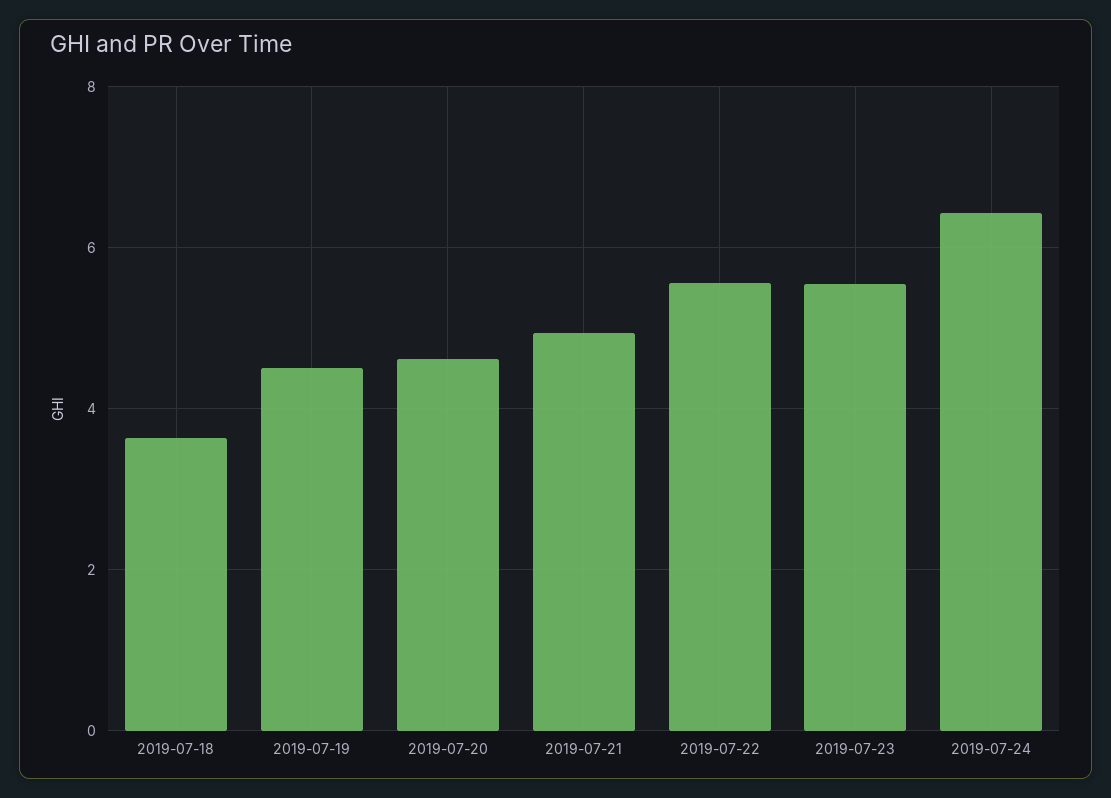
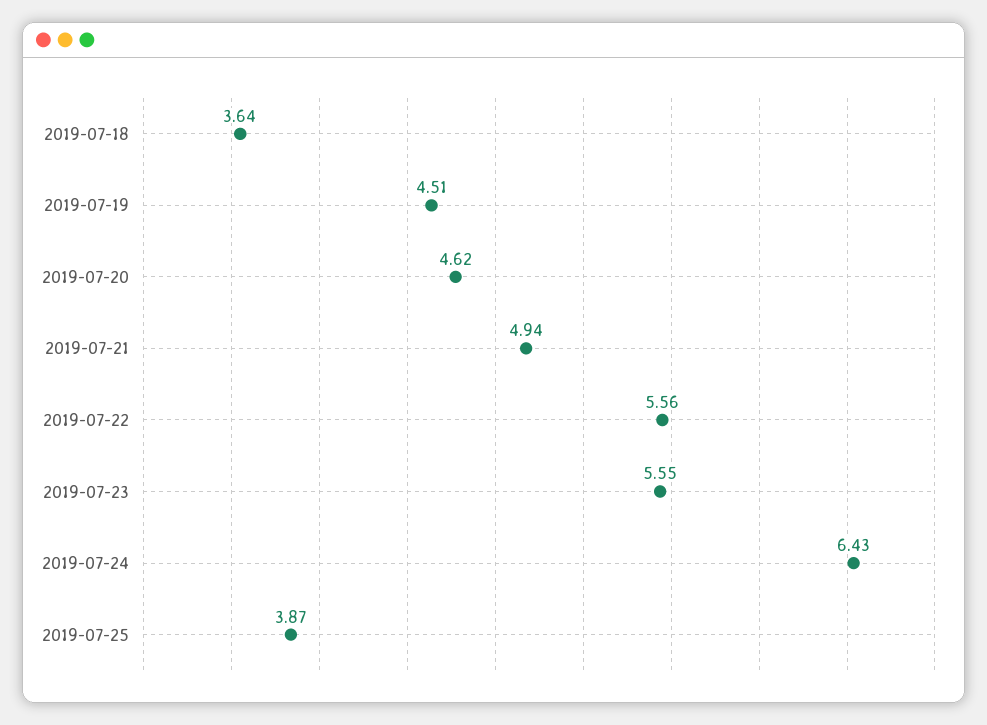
2019-07-25: none -> 3.87

